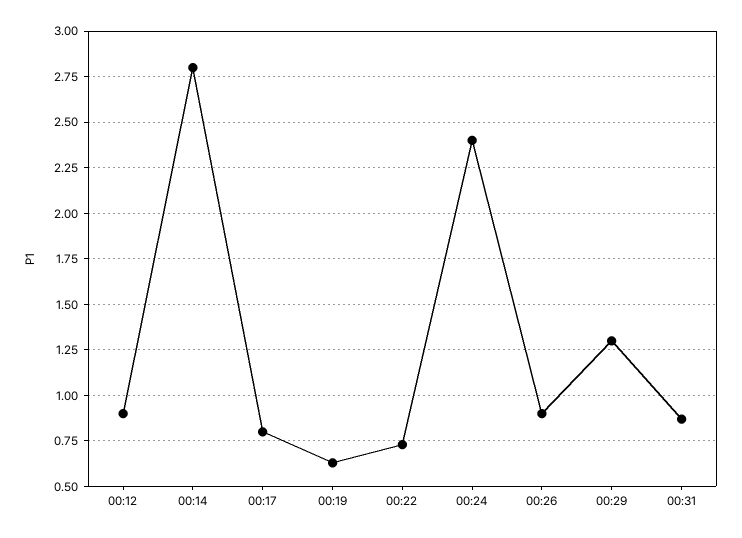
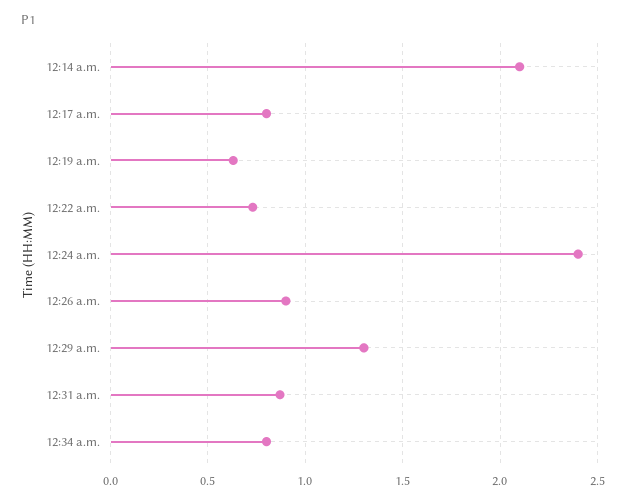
00:12: 0.9 -> none
00:14: 2.8 -> 2.1
12:34 a.m.: none -> 0.8

